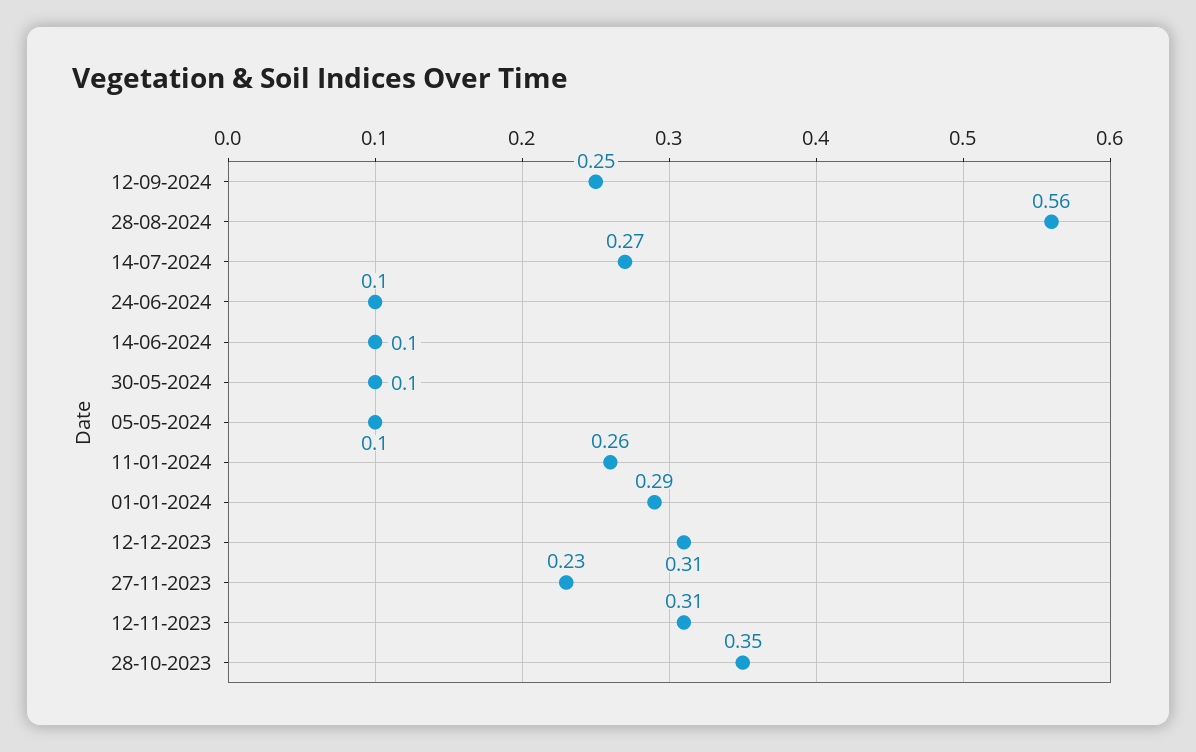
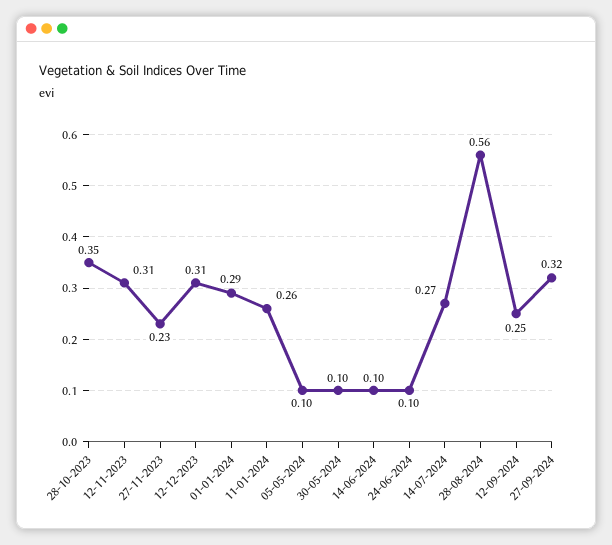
27-09-2024: none -> 0.32

